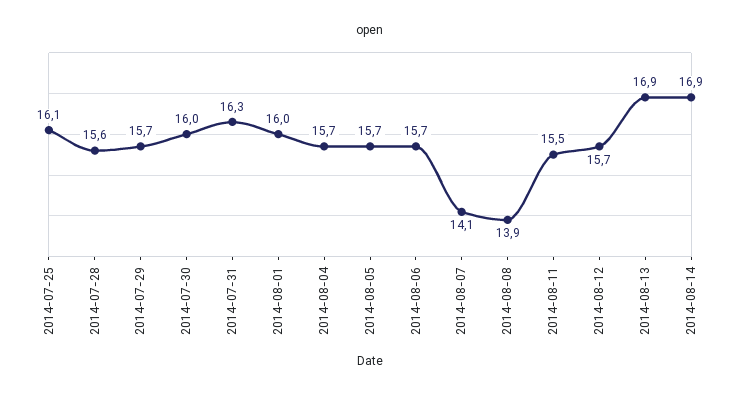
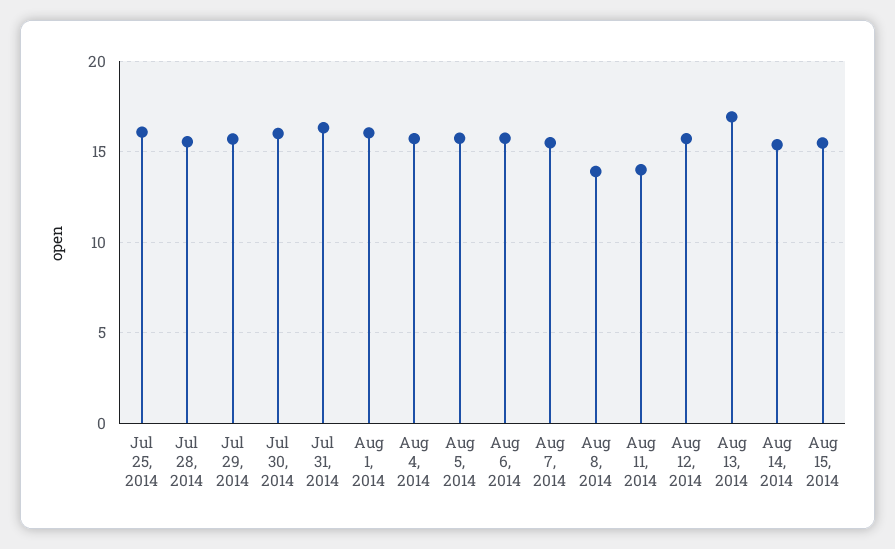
2014-08-07: 14.1 -> 15.5
2014-08-11: 15.5 -> 14
2014-08-14: 16.9 -> 15.5
Aug 15, 2014: none -> 15.5

